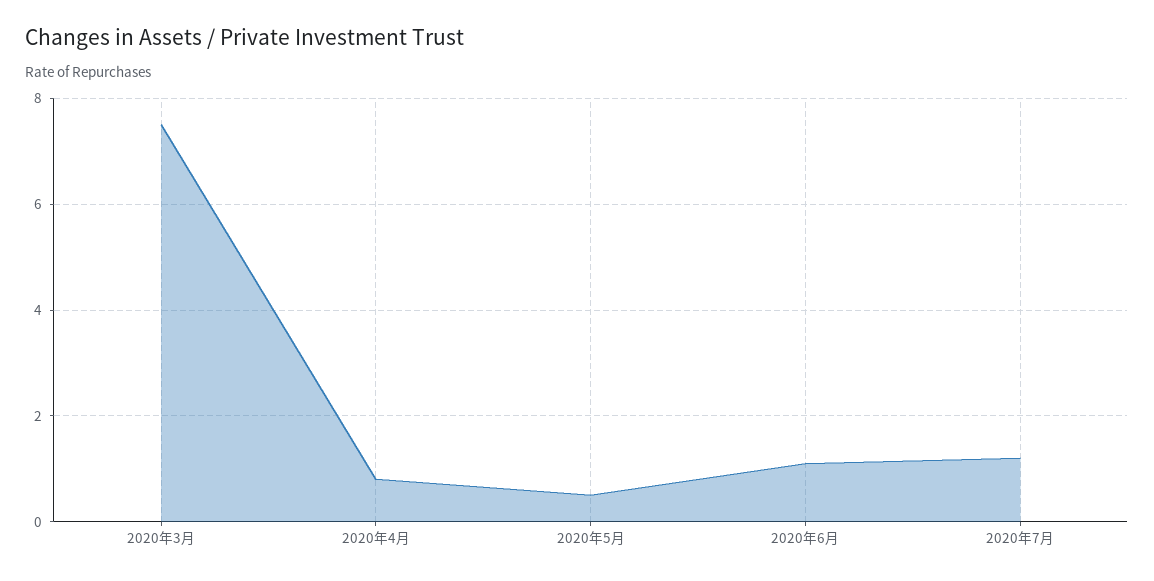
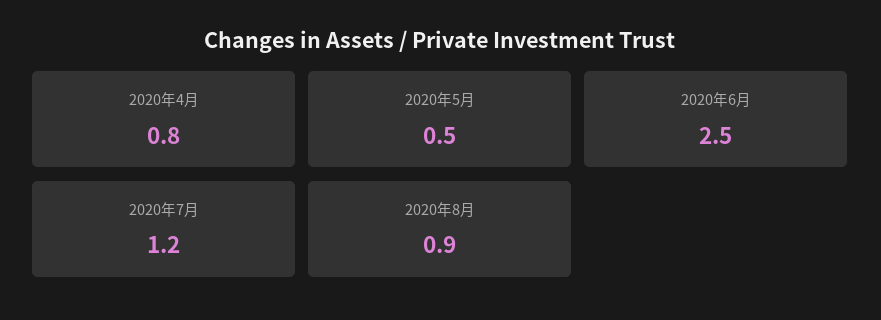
2020年3月: 7.5 -> none
2020年6月: 1 -> 2.5
2020年8月: none -> 0.9

